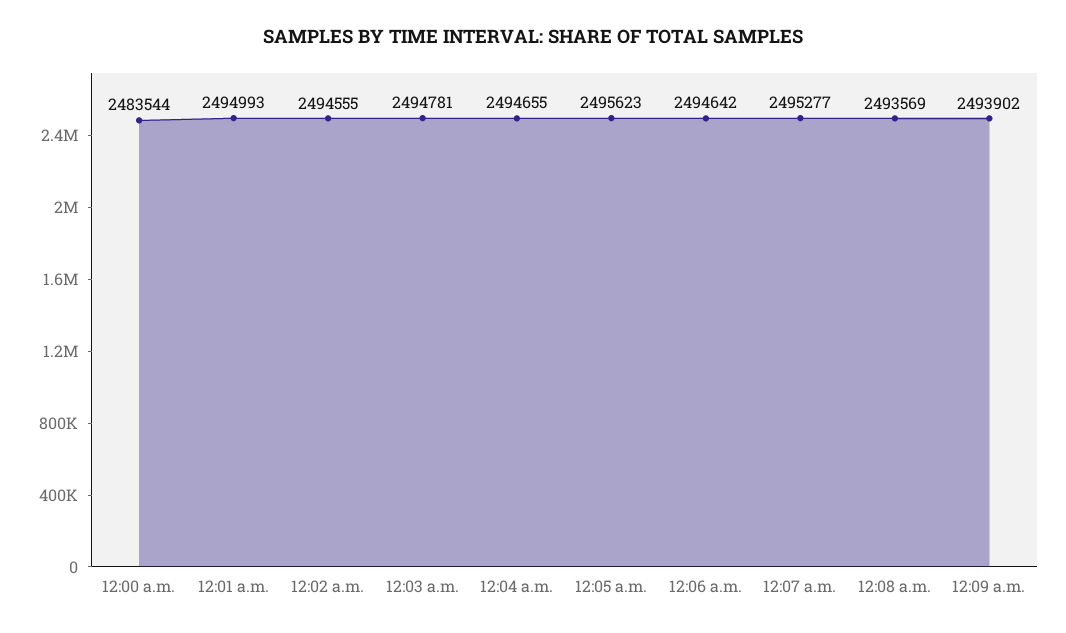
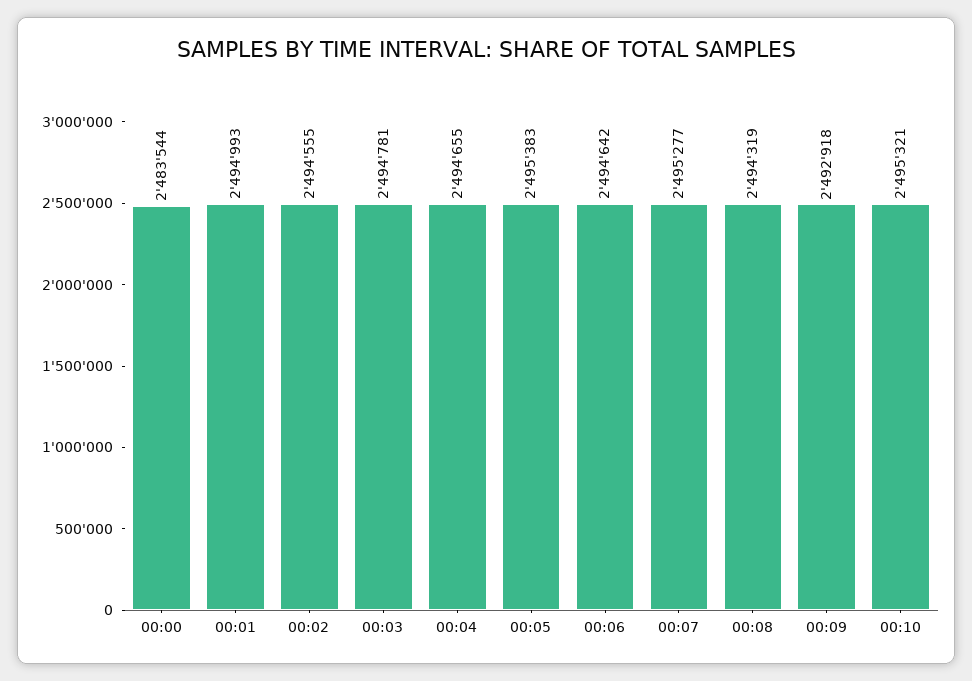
12:05 a.m.: 2495623 -> 2495383
12:08 a.m.: 2493569 -> 2494319
12:09 a.m.: 2493902 -> 2492918
00:10: none -> 2495321

